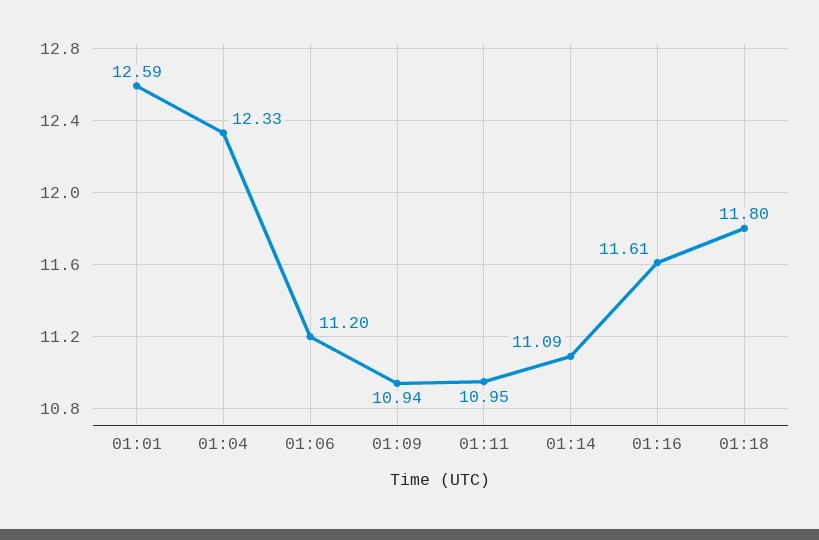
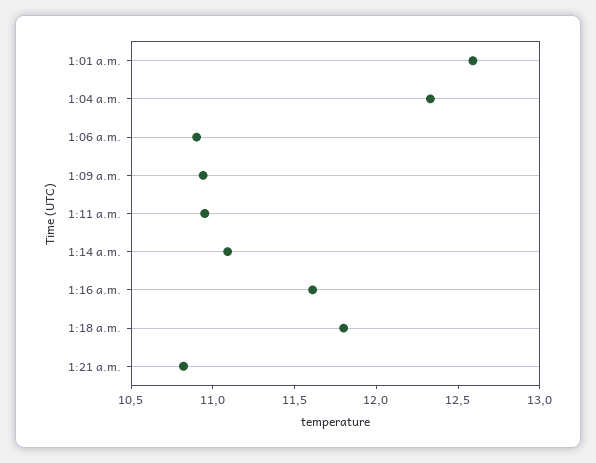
01:06: 11.2 -> 10.9
1:21 a.m.: none -> 10.8

